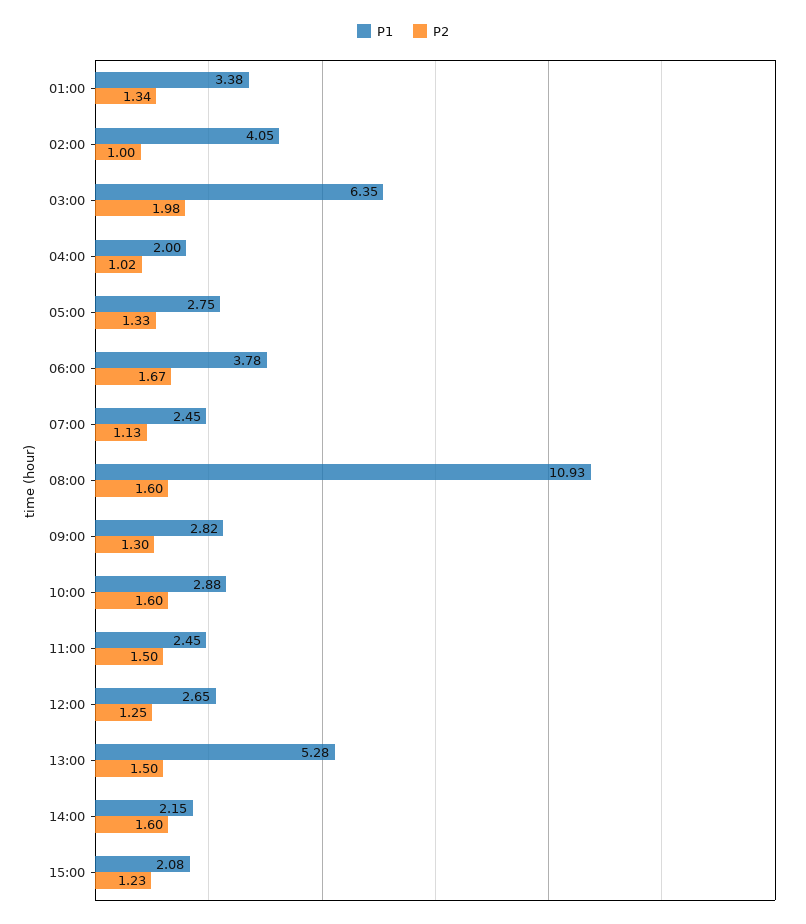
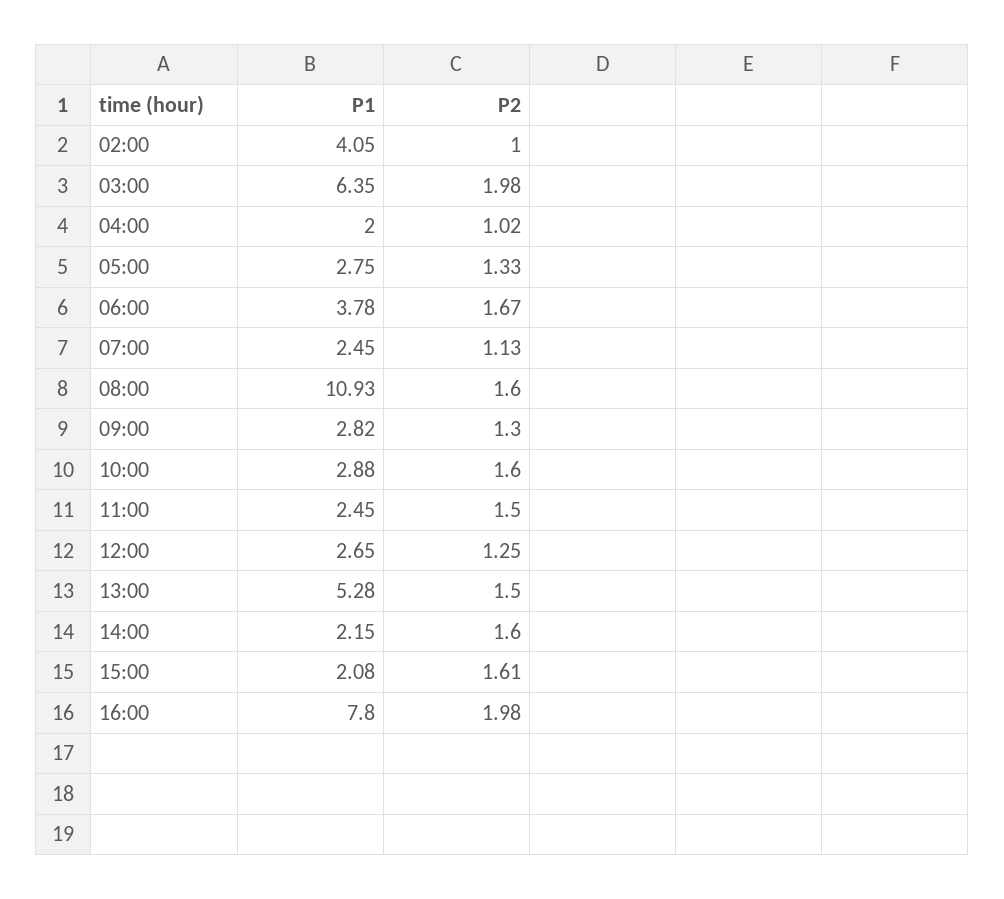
P1, 01:00: 3.38 -> none
P2, 01:00: 1.34 -> none
P2, 15:00: 1.23 -> 1.61
P1, 16:00: none -> 7.8
P2, 16:00: none -> 1.98

